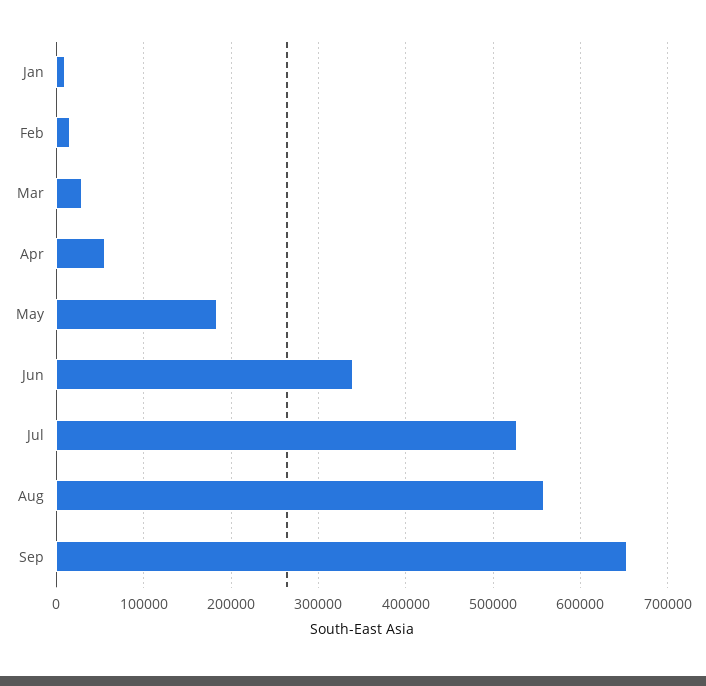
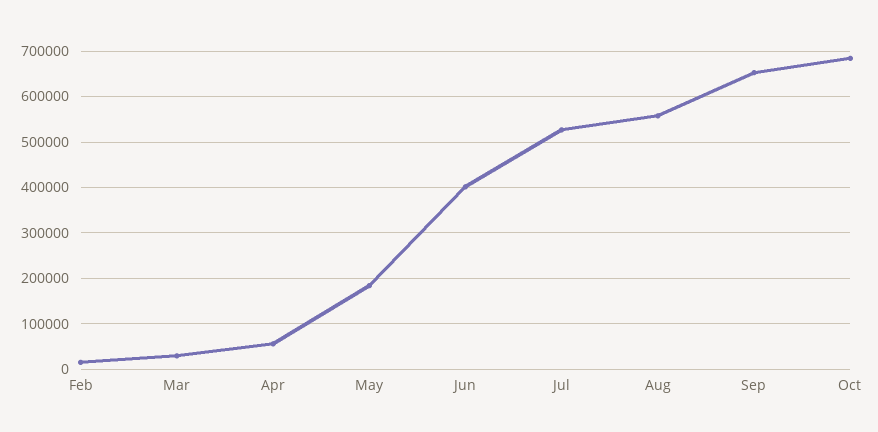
Jan: 10000 -> none
Jun: 340000 -> 400000
Oct: none -> 680000

